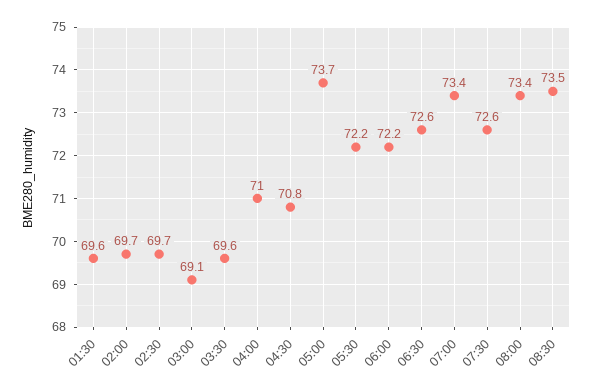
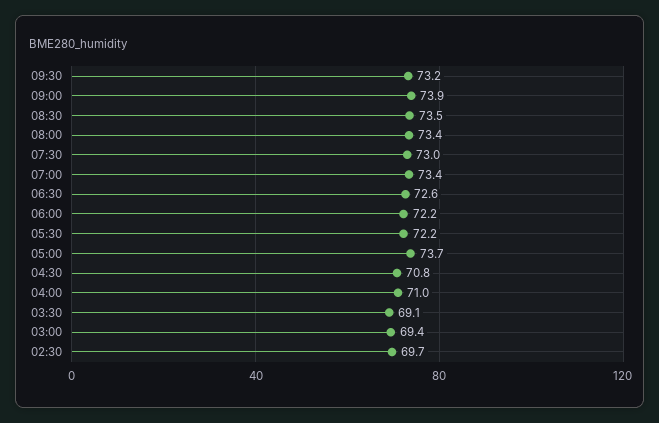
01:30: 69.6 -> none
02:00: 69.7 -> none
03:00: 69.1 -> 69.4
03:30: 69.6 -> 69.1
07:30: 72.6 -> 73
09:30: none -> 73.2
09:00: none -> 73.9

